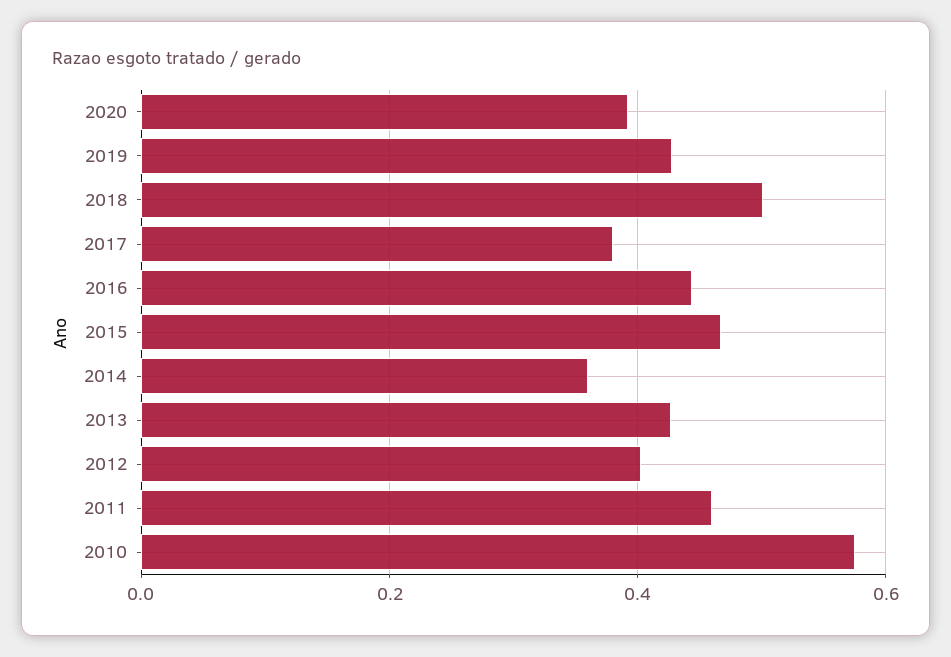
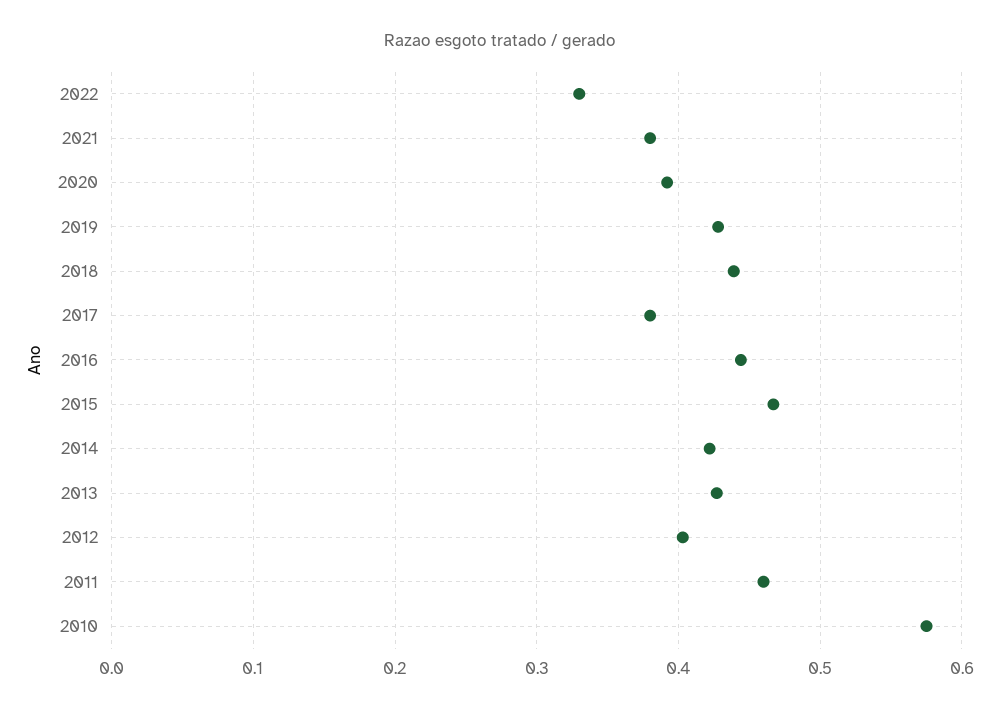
2018: 0.5 -> 0.44
2014: 0.36 -> 0.42
2022: none -> 0.33
2021: none -> 0.38

